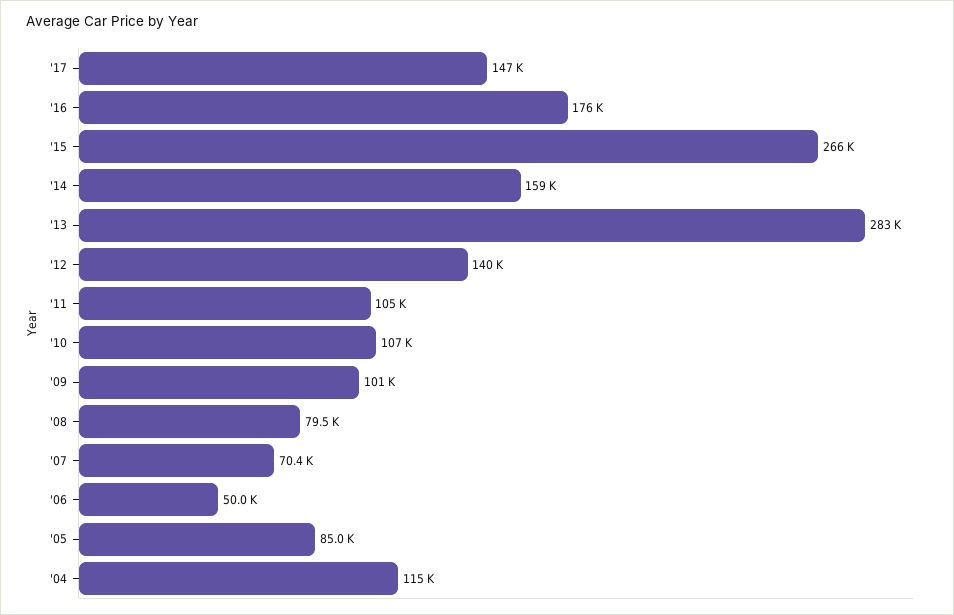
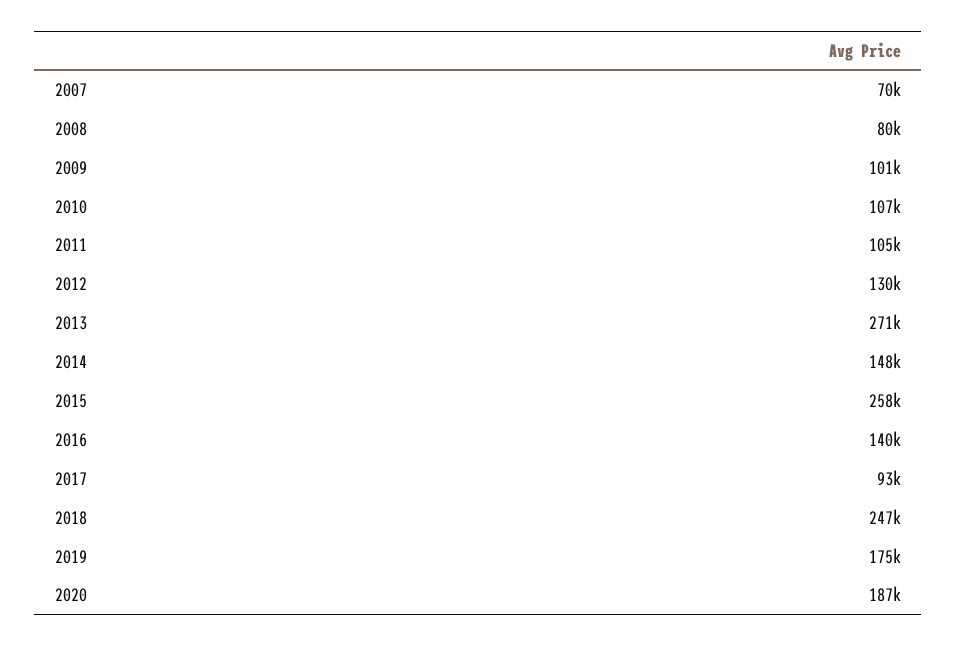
'17: 147000 -> 93000
'16: 176000 -> 140000
'15: 266000 -> 258000
'14: 159000 -> 148000
'13: 283000 -> 271000
'12: 140000 -> 130000
'06: 50000 -> none
'05: 85000 -> none
'04: 115000 -> none
2018: none -> 247000
2019: none -> 175000
2020: none -> 187000

